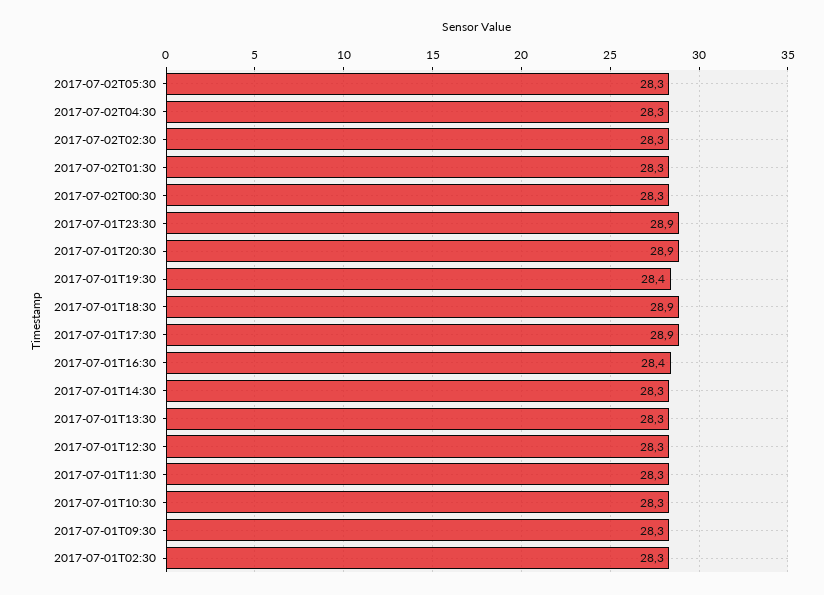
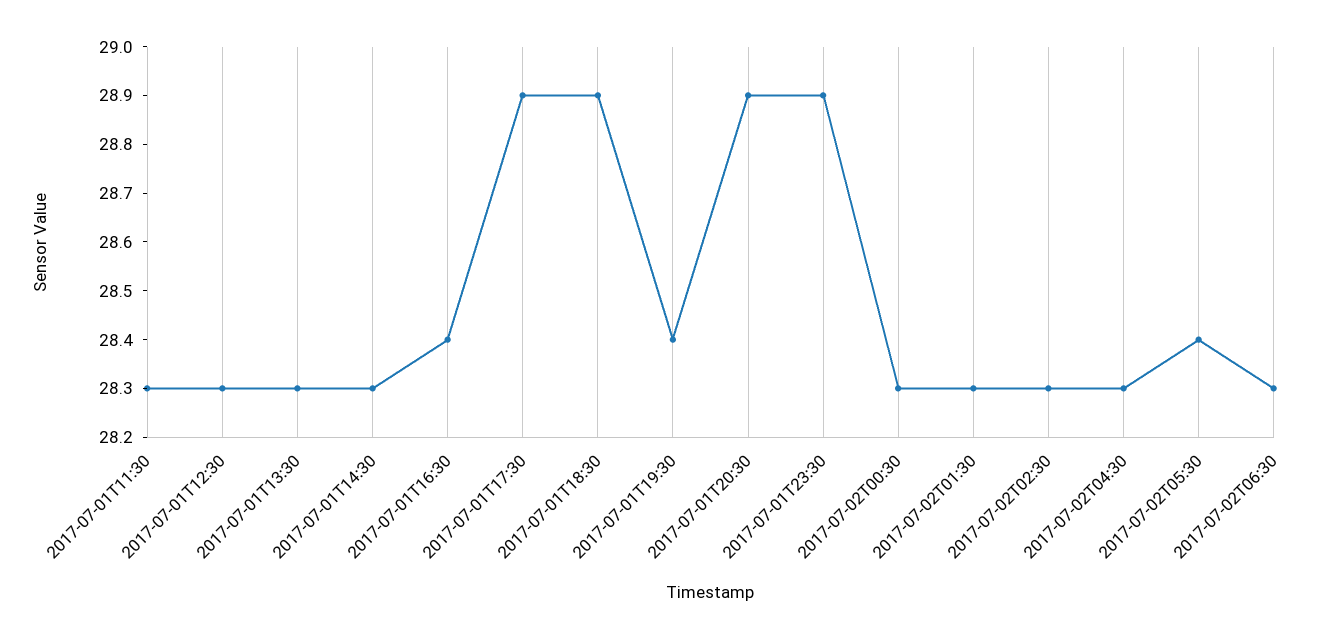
2017-07-02T05:30: 28.3 -> 28.4
2017-07-01T10:30: 28.3 -> none
2017-07-01T09:30: 28.3 -> none
2017-07-01T02:30: 28.3 -> none
2017-07-02T06:30: none -> 28.3

